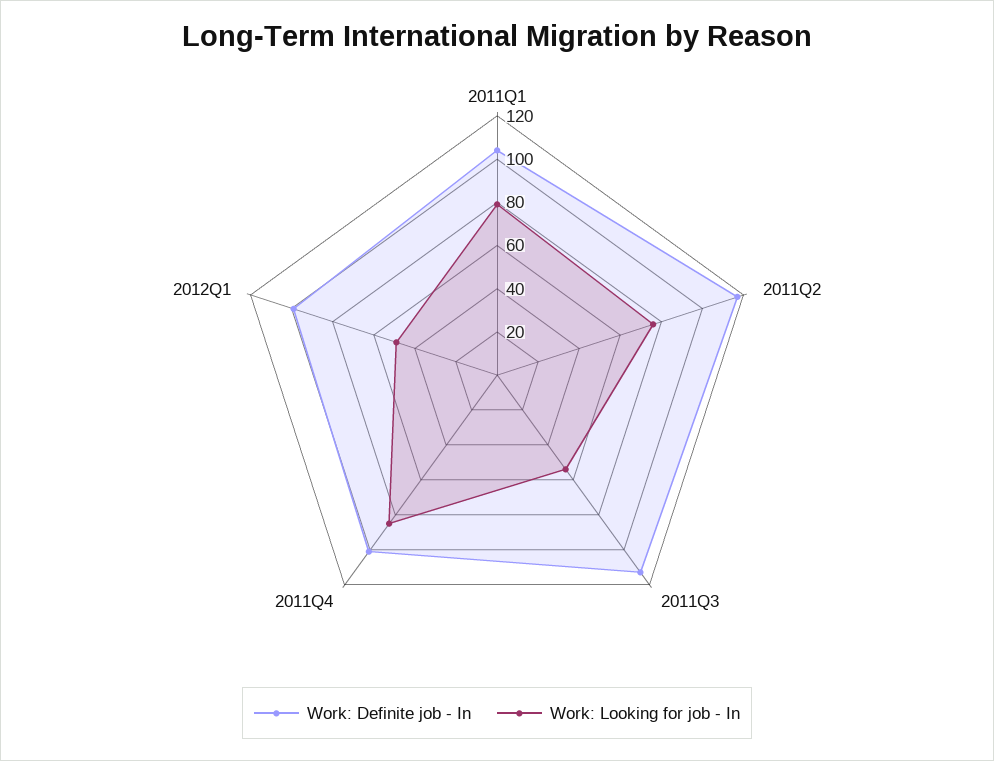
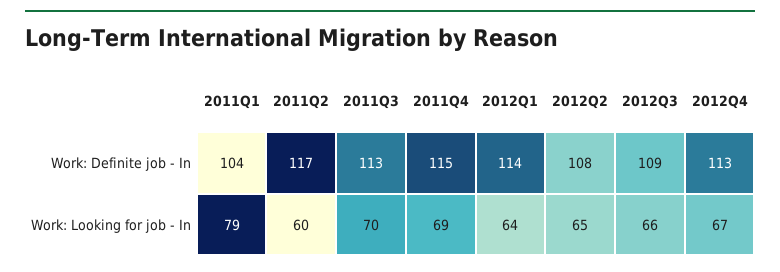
Work: Looking for job - In, 2011Q2: 75 -> 60
Work: Looking for job - In, 2011Q3: 55 -> 70
Work: Definite job - In, 2011Q4: 100 -> 115
Work: Looking for job - In, 2011Q4: 85 -> 69
Work: Definite job - In, 2012Q1: 100 -> 114
Work: Looking for job - In, 2012Q1: 50 -> 64
Work: Definite job - In, 2012Q2: none -> 108
Work: Definite job - In, 2012Q3: none -> 109
Work: Definite job - In, 2012Q4: none -> 113
Work: Looking for job - In, 2012Q2: none -> 65
Work: Looking for job - In, 2012Q3: none -> 66
Work: Looking for job - In, 2012Q4: none -> 67

